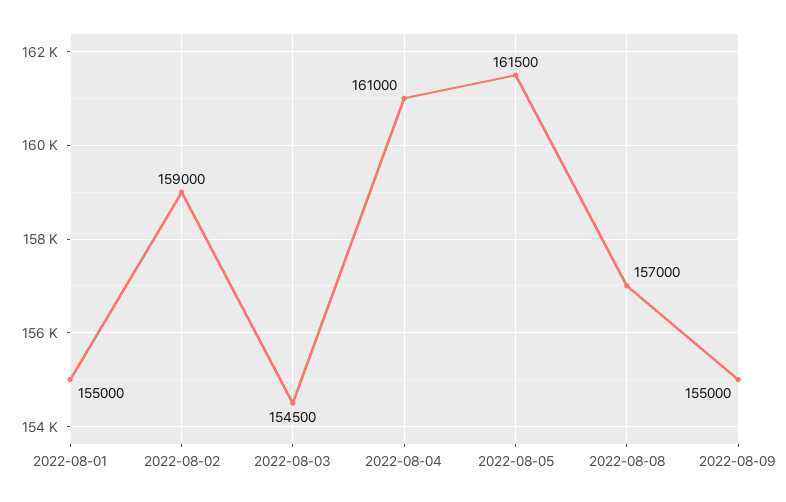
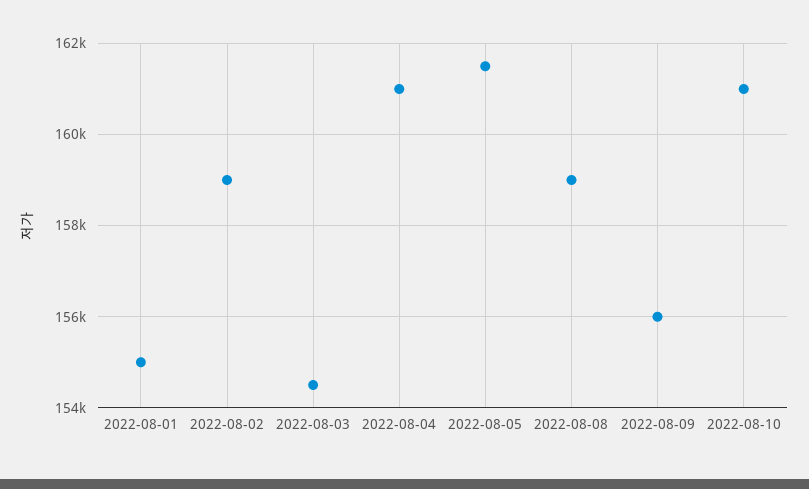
2022-08-08: 157000 -> 159000
2022-08-09: 155000 -> 156000
2022-08-10: none -> 161000

